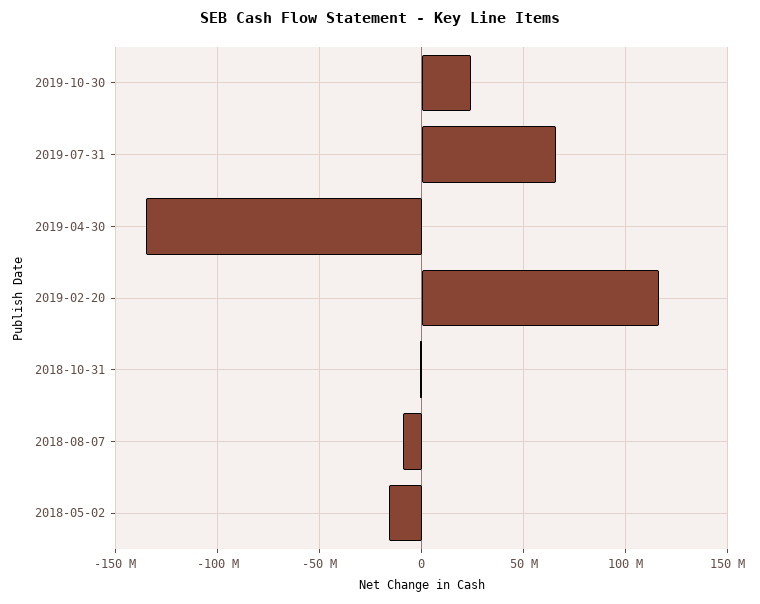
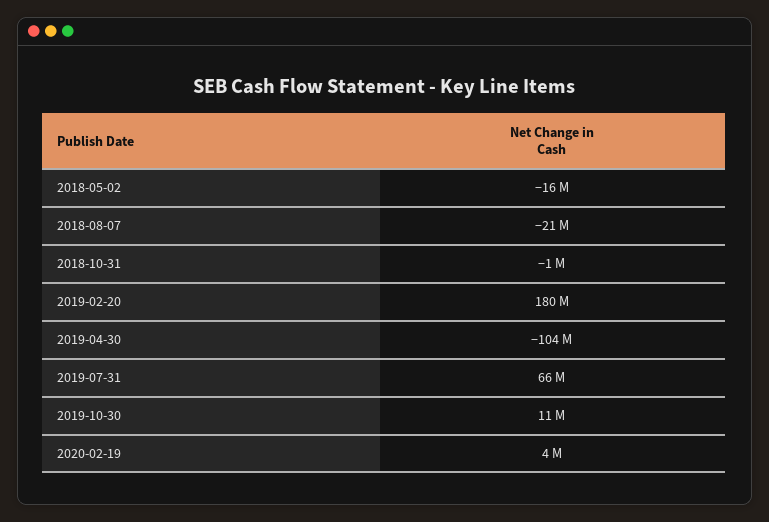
2019-10-30: 25000000 -> 11000000
2019-04-30: -135000000 -> -104000000
2019-02-20: 115000000 -> 180000000
2018-08-07: -10000000 -> -21000000
2020-02-19: none -> 4000000

